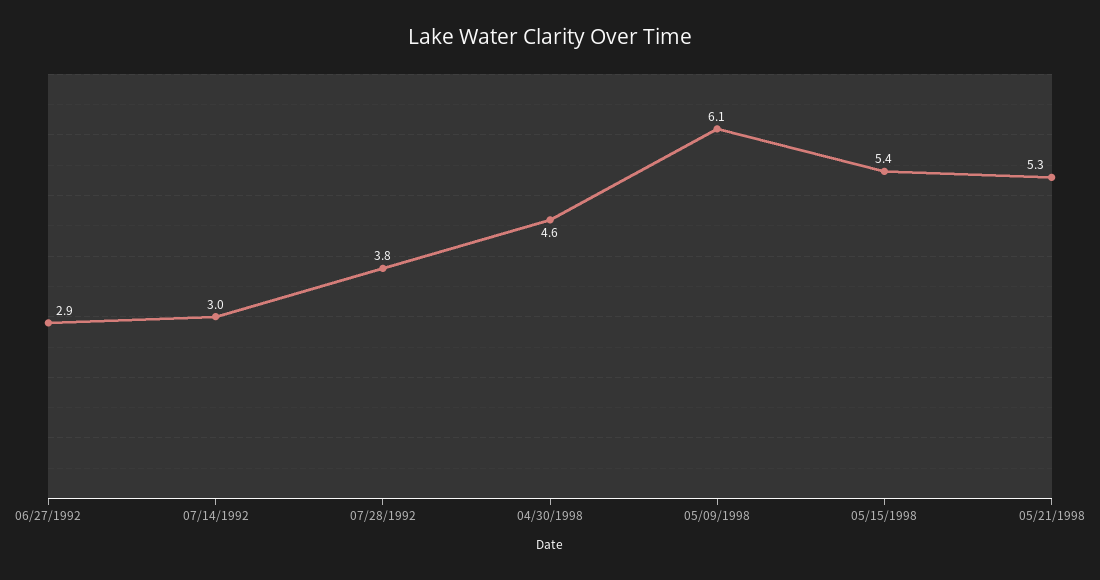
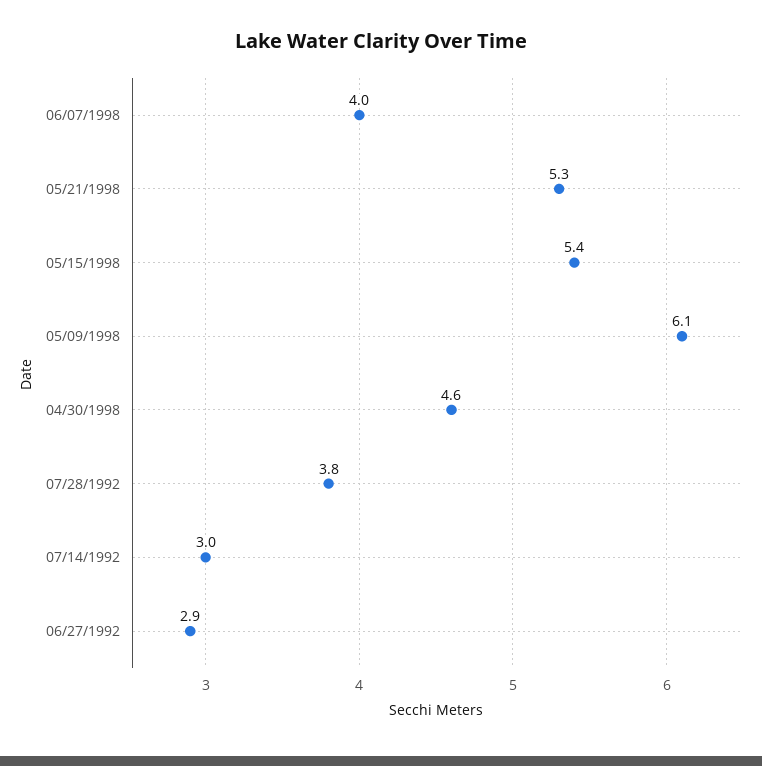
06/07/1998: none -> 4

